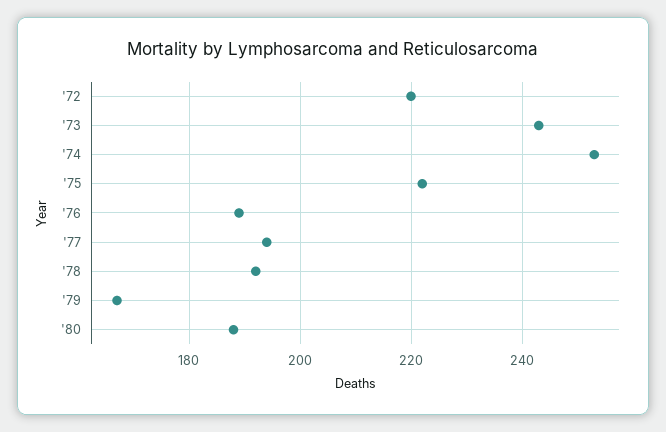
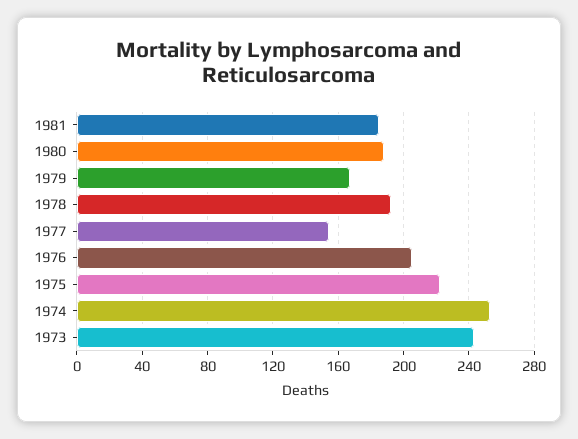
'72: 220 -> none
'76: 190 -> 205
'77: 195 -> 155
1981: none -> 185

